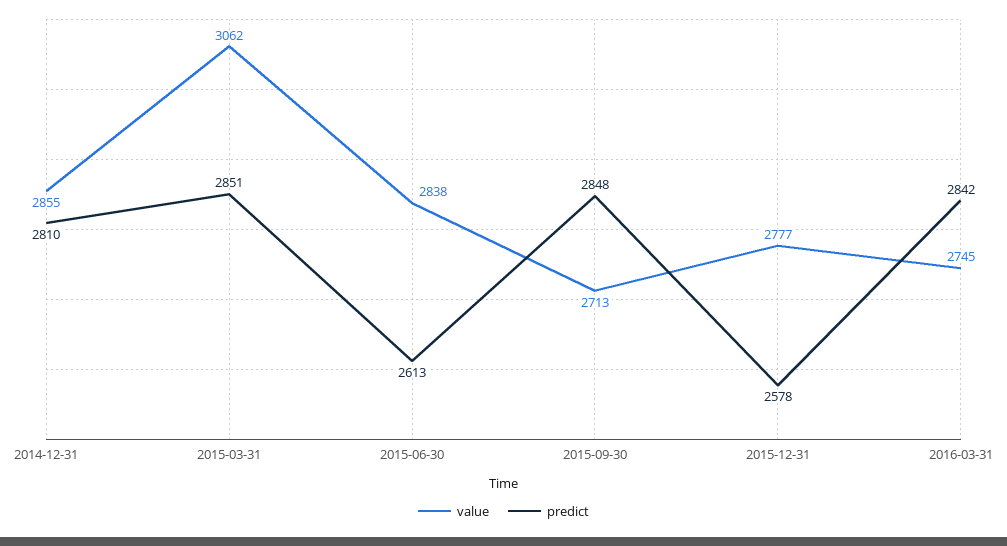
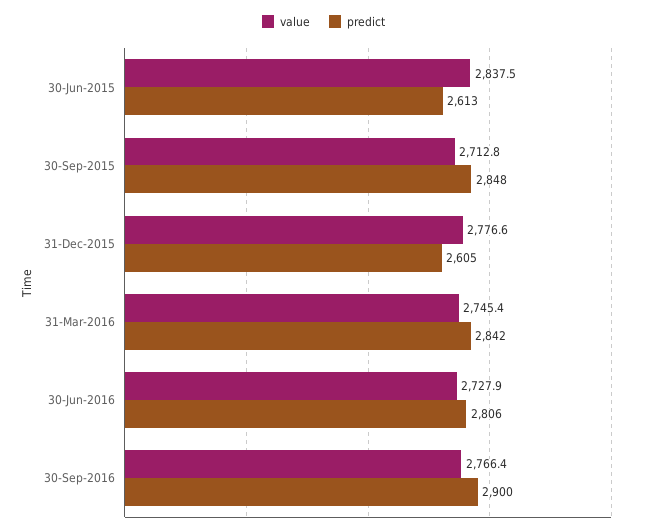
value, 2014-12-31: 2855 -> none
predict, 2014-12-31: 2810 -> none
value, 2015-03-31: 3062 -> none
predict, 2015-03-31: 2851 -> none
predict, 2015-12-31: 2578 -> 2605
value, 30-Jun-2016: none -> 2727.9
predict, 30-Jun-2016: none -> 2806
value, 30-Sep-2016: none -> 2766.4
predict, 30-Sep-2016: none -> 2900

